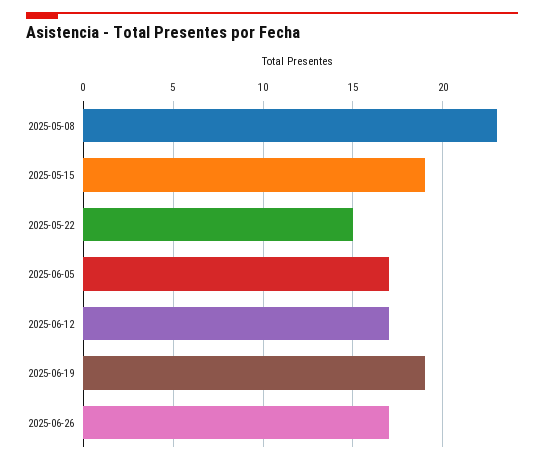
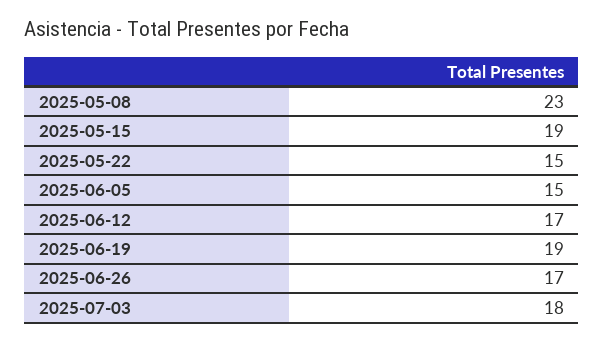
2025-06-05: 17 -> 15
2025-07-03: none -> 18

